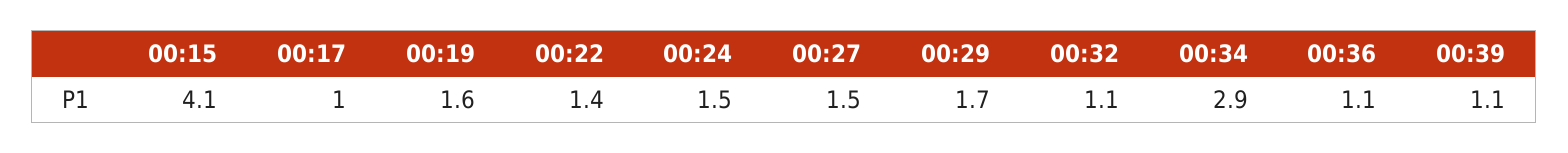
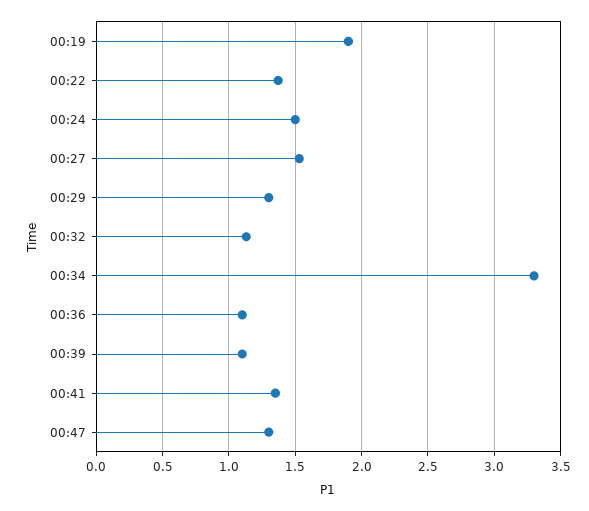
00:15: 4.1 -> none
00:17: 1 -> none
00:19: 1.6 -> 1.9
00:29: 1.7 -> 1.3
00:34: 2.9 -> 3.3
00:41: none -> 1.35
00:47: none -> 1.3

